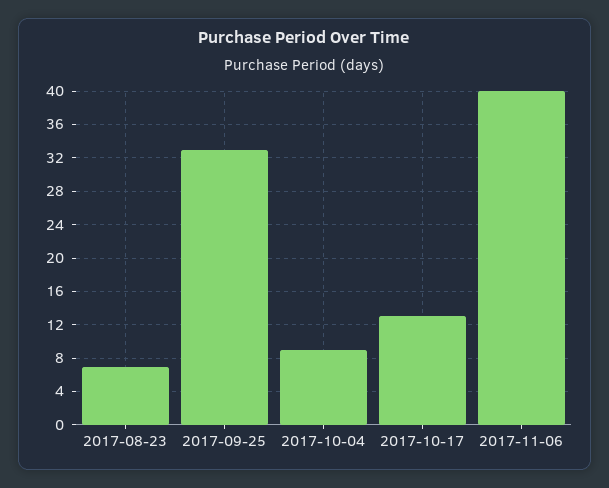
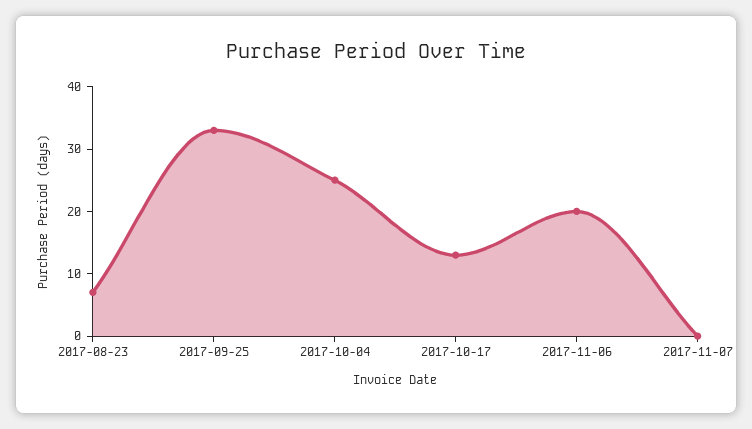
2017-10-04: 9 -> 25
2017-11-06: 40 -> 20
2017-11-07: none -> 0

